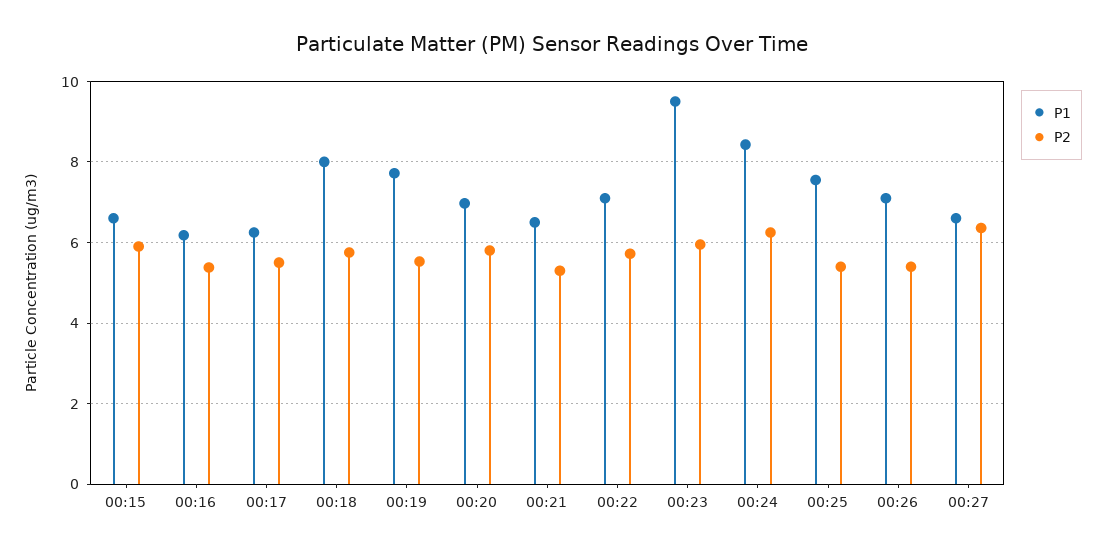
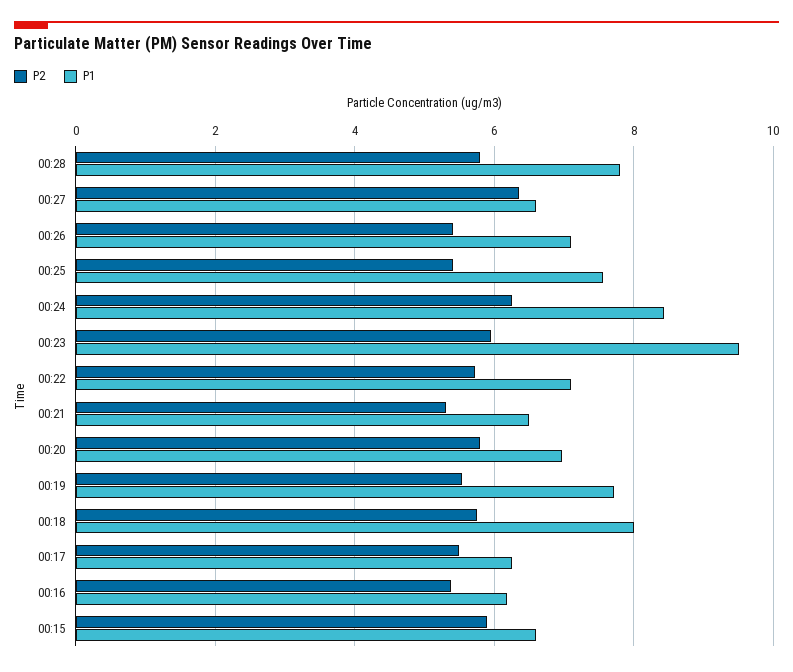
P2, 00:28: none -> 5.8
P1, 00:28: none -> 7.8

